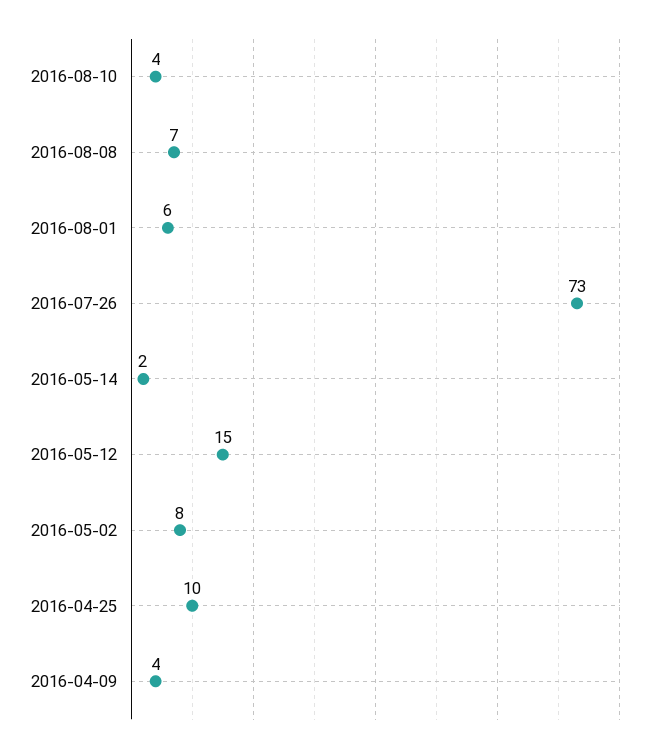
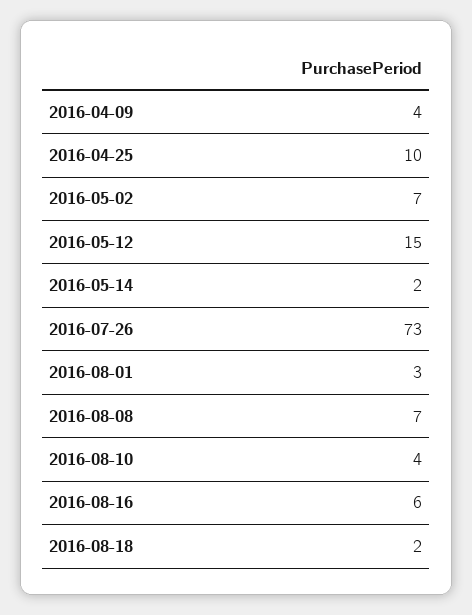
2016-08-01: 6 -> 3
2016-05-02: 8 -> 7
2016-08-16: none -> 6
2016-08-18: none -> 2

